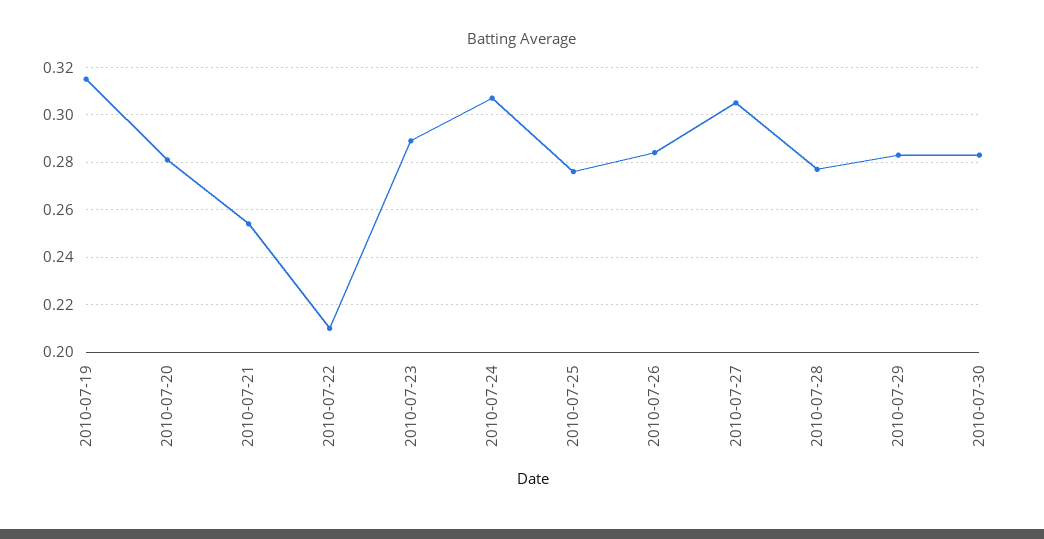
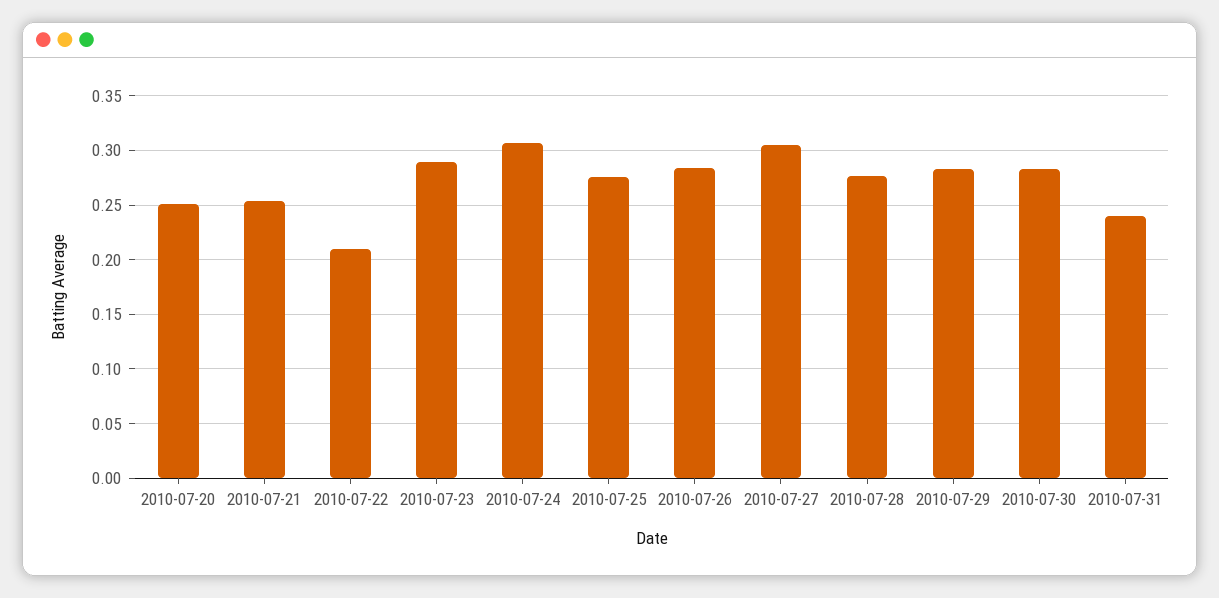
2010-07-19: 0.315 -> none
2010-07-20: 0.28 -> 0.25
2010-07-31: none -> 0.24

